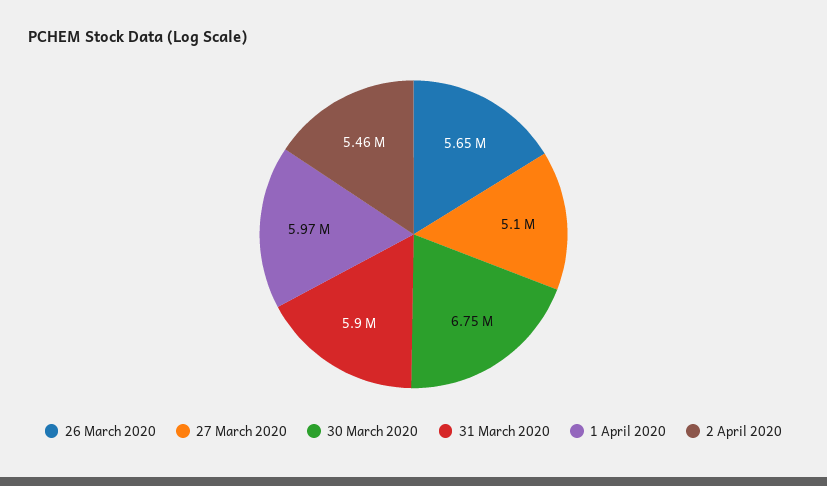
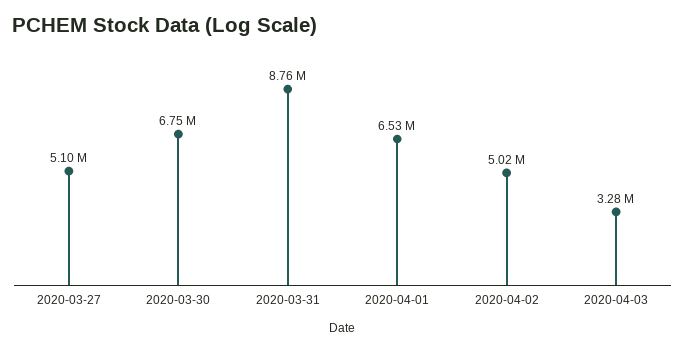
26 March 2020: 5650000 -> none
31 March 2020: 5900000 -> 8760000
1 April 2020: 5970000 -> 6530000
2 April 2020: 5460000 -> 5020000
2020-04-03: none -> 3280000

